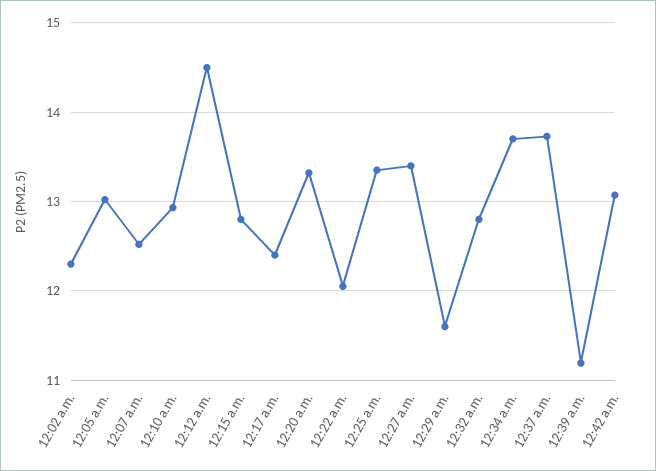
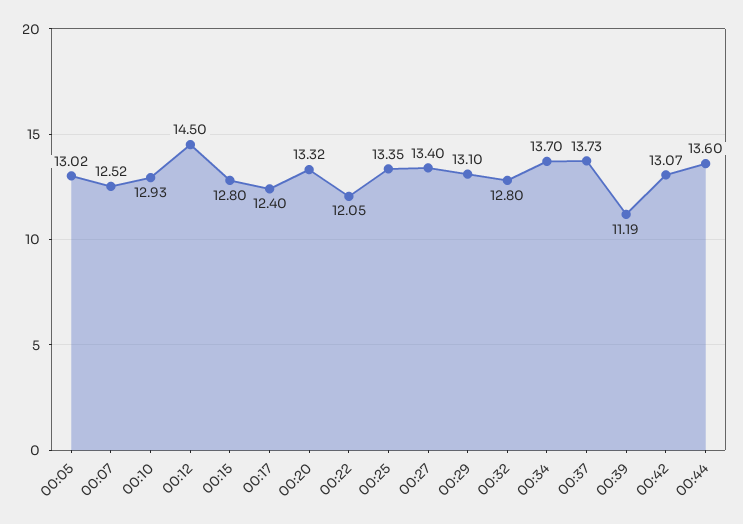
12:02 a.m.: 12.3 -> none
12:29 a.m.: 11.6 -> 13.1
00:44: none -> 13.6

